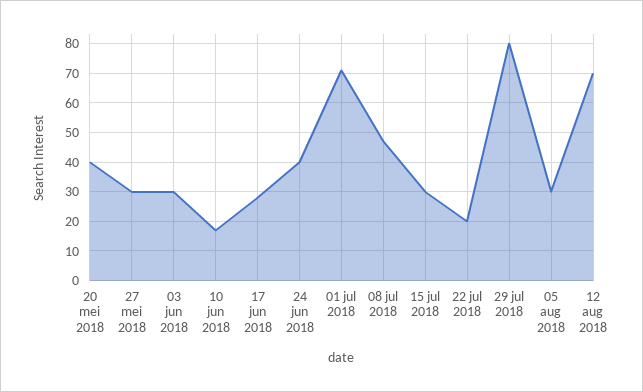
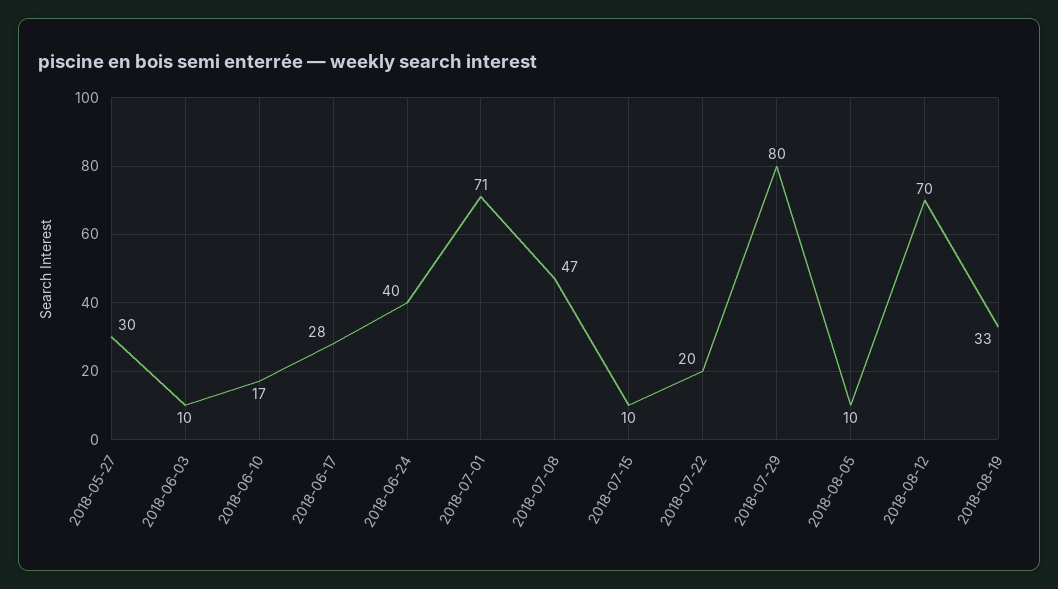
20 mei 2018: 40 -> none
03 jun 2018: 30 -> 10
15 jul 2018: 30 -> 10
05 aug 2018: 30 -> 10
2018-08-19: none -> 33

